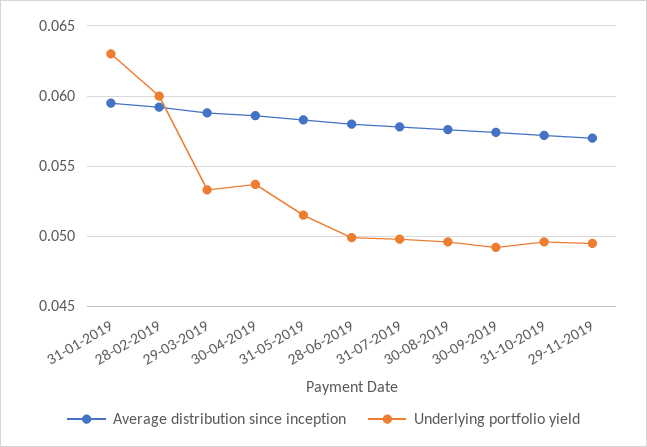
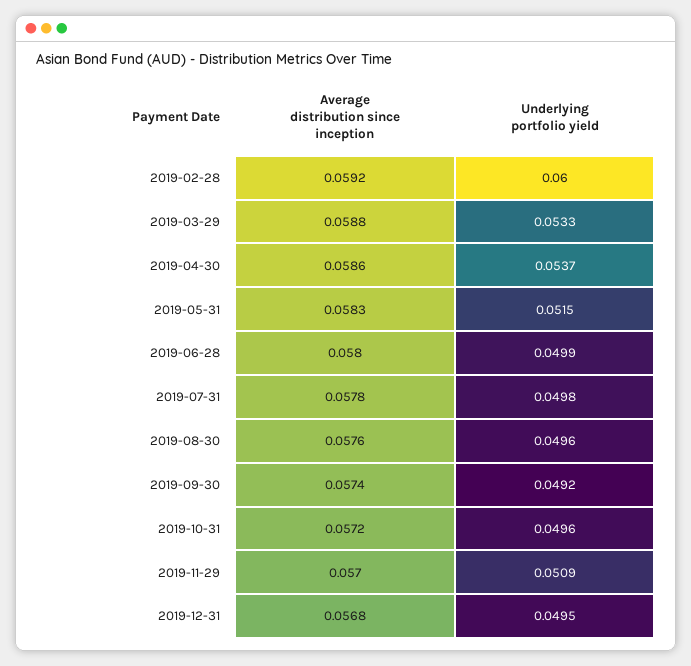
Average distribution since inception, 31-01-2019: 0.0595 -> none
Underlying portfolio yield, 31-01-2019: 0.063 -> none
Underlying portfolio yield, 29-11-2019: 0.0495 -> 0.0509
Average distribution since inception, 2019-12-31: none -> 0.0568
Underlying portfolio yield, 2019-12-31: none -> 0.0495

